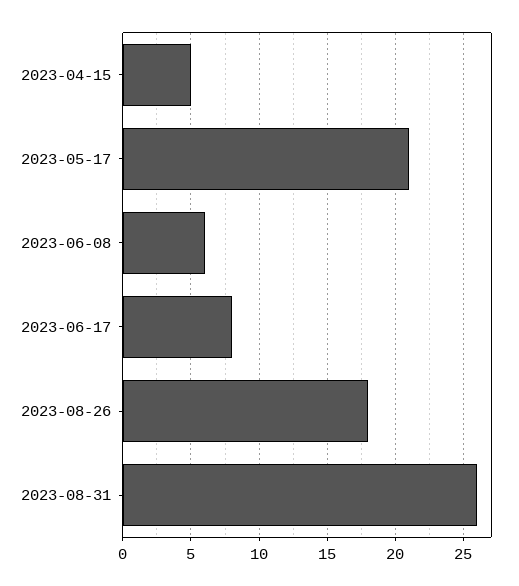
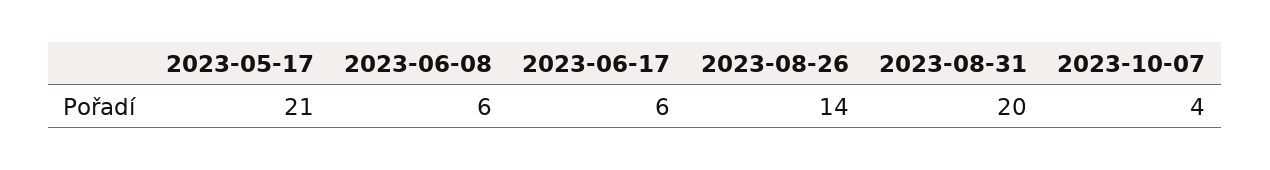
2023-04-15: 5 -> none
2023-06-17: 8 -> 6
2023-08-26: 18 -> 14
2023-08-31: 26 -> 20
2023-10-07: none -> 4

